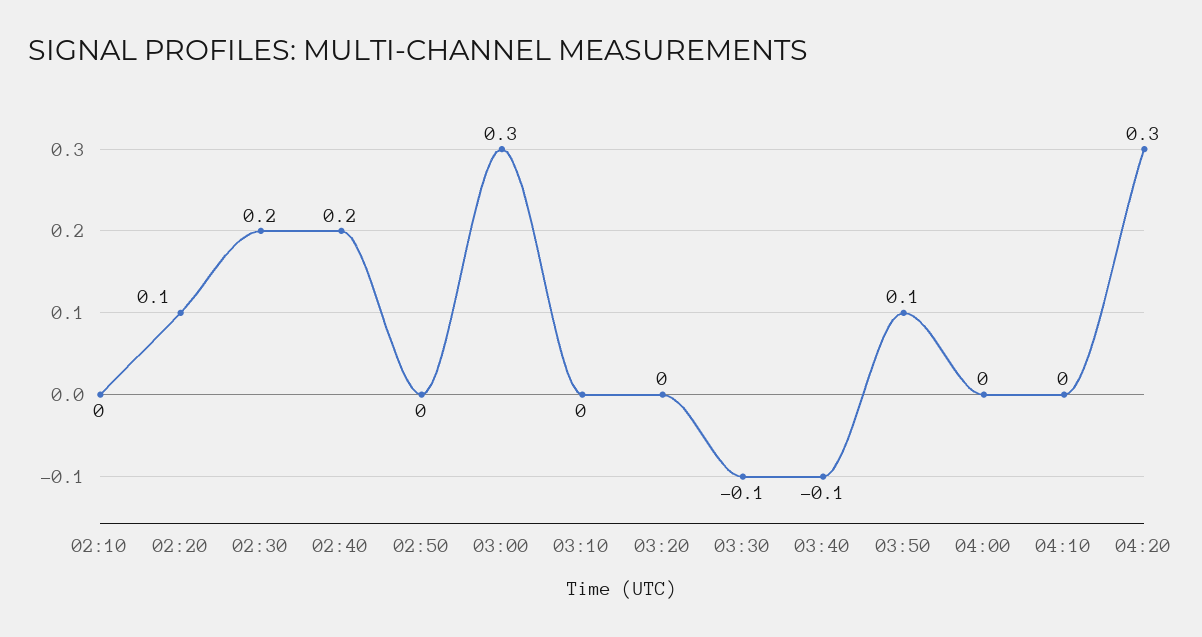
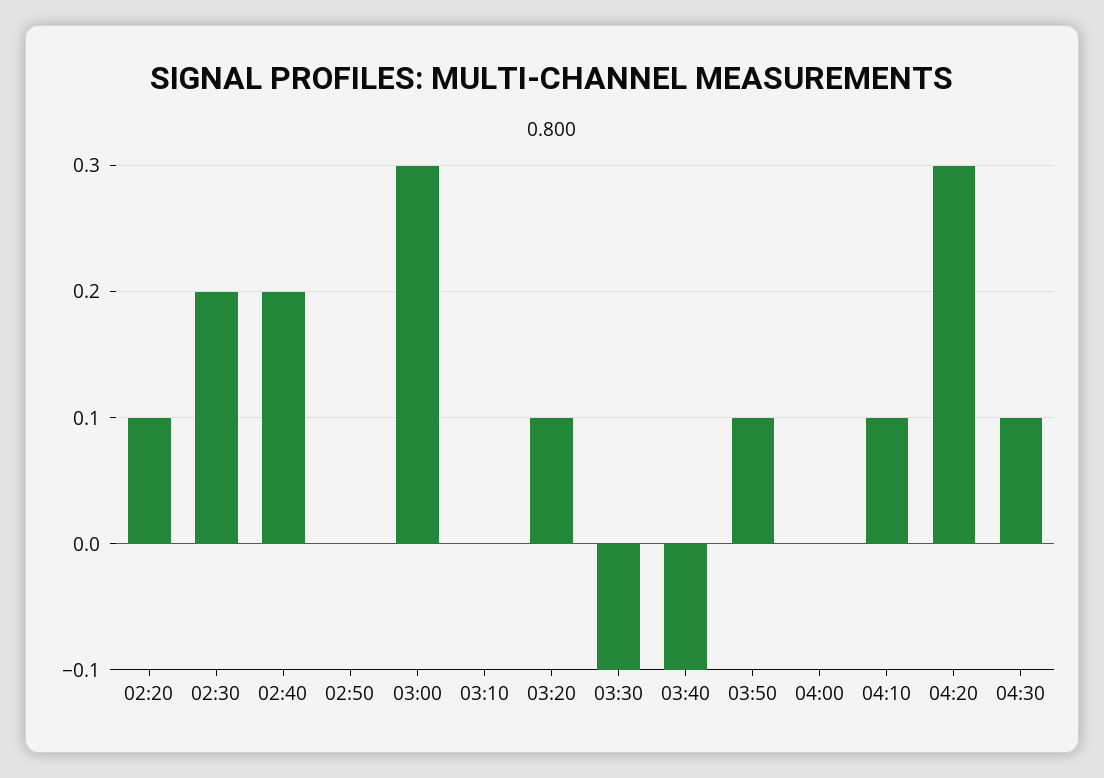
02:10: 0 -> none
03:20: 0 -> 0.1
04:10: 0 -> 0.1
04:30: none -> 0.1

